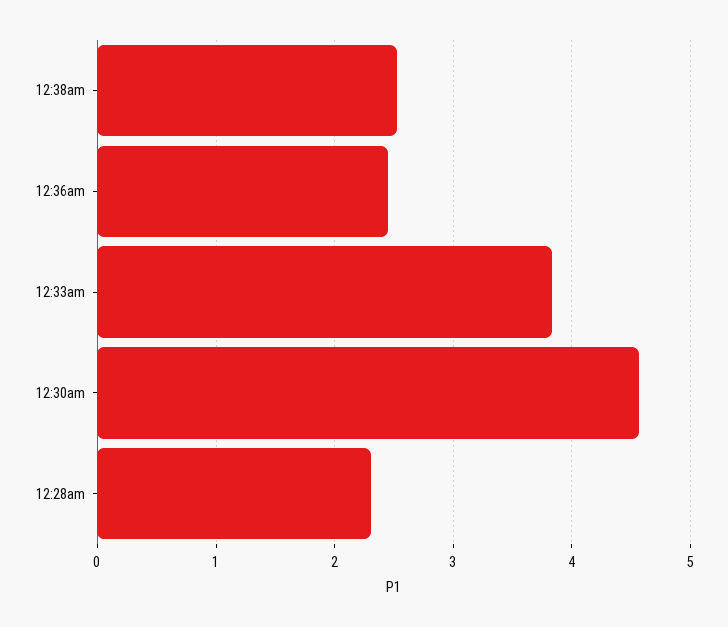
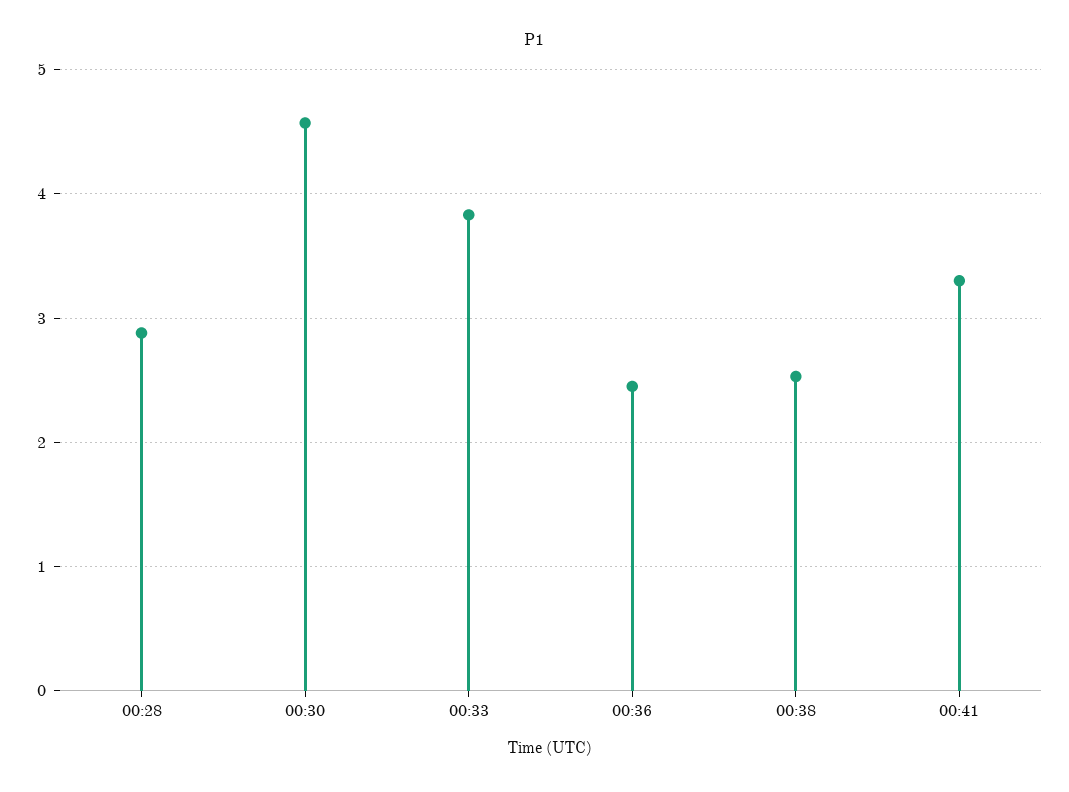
12:28am: 2.3 -> 2.9
00:41: none -> 3.3

